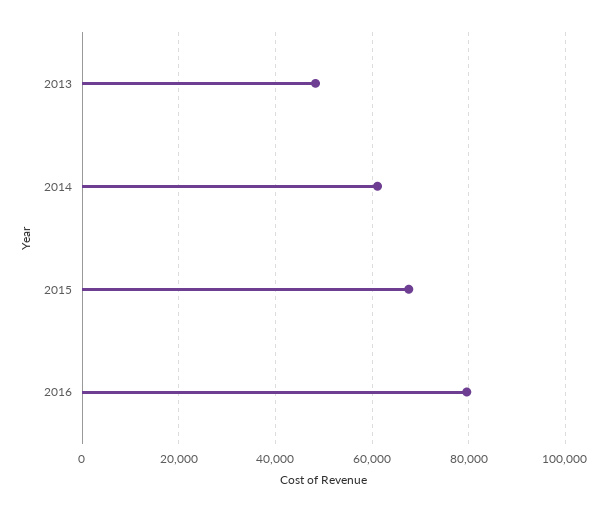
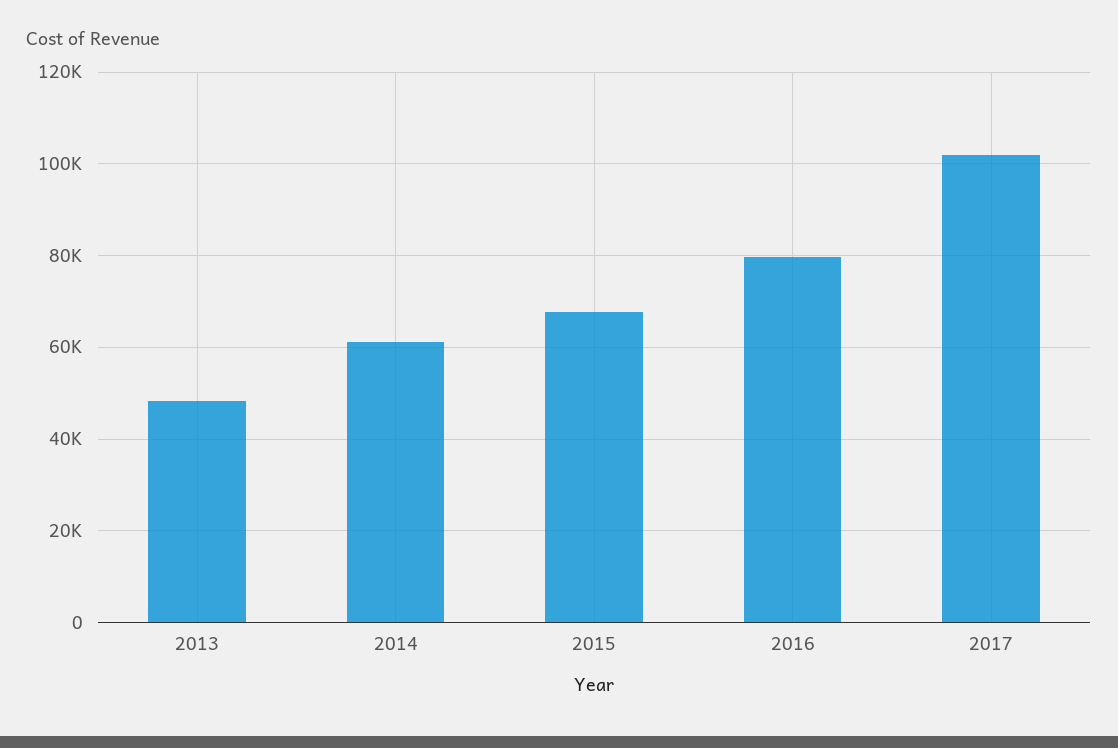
2017: none -> 102000

